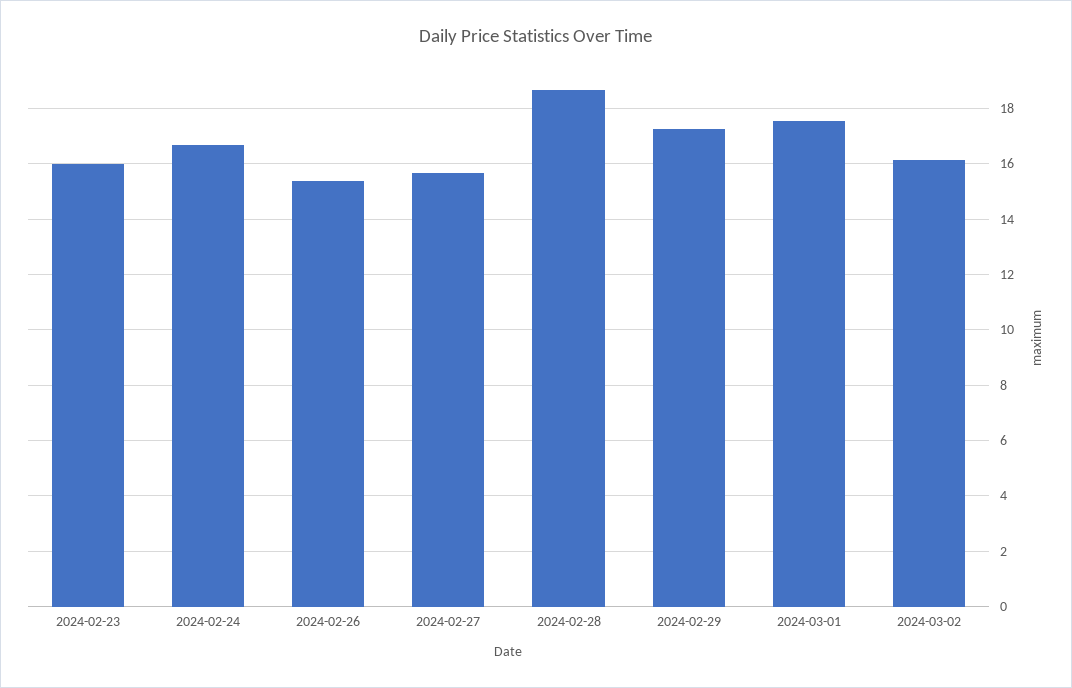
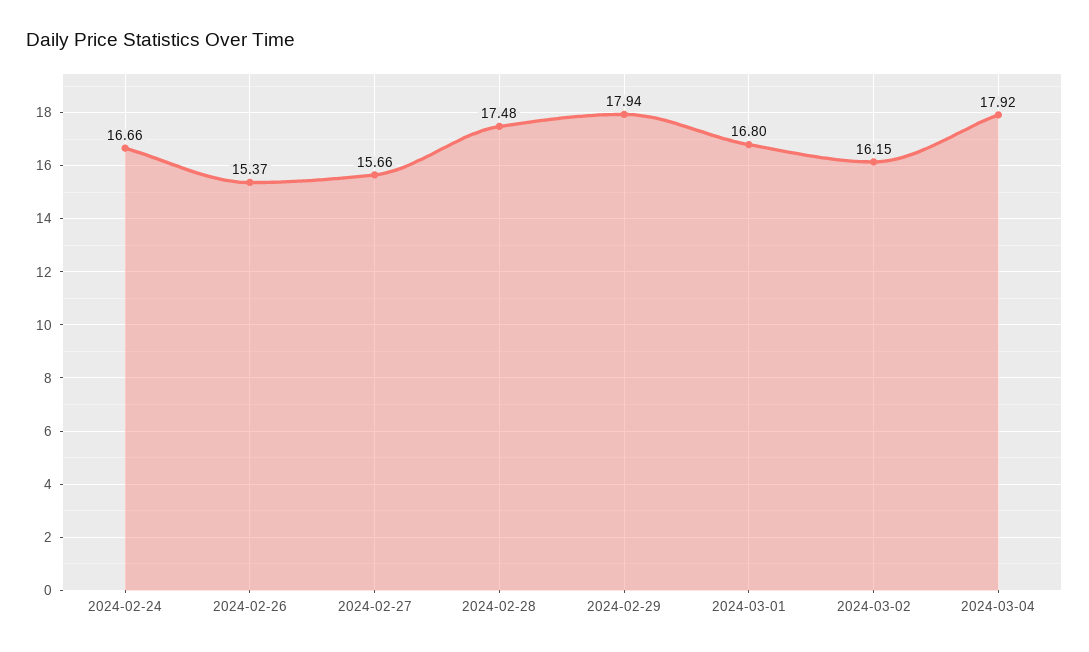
2024-02-23: 16 -> none
2024-02-28: 18.75 -> 17.48
2024-02-29: 17.25 -> 17.94
2024-03-01: 17.5 -> 16.8
2024-03-04: none -> 17.92

